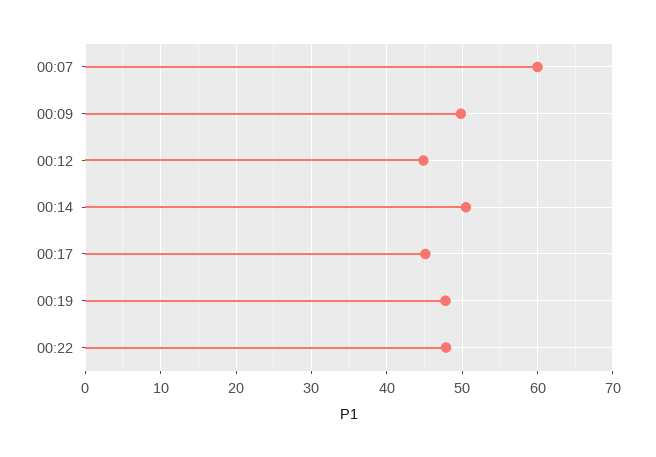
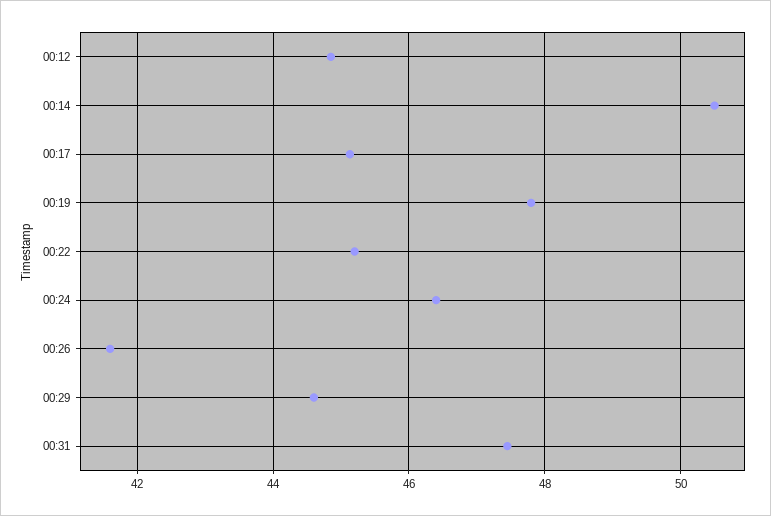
00:07: 60 -> none
00:09: 50 -> none
00:22: 48 -> 45.2
00:24: none -> 46.4
00:26: none -> 41.6
00:29: none -> 44.6
00:31: none -> 47.4

